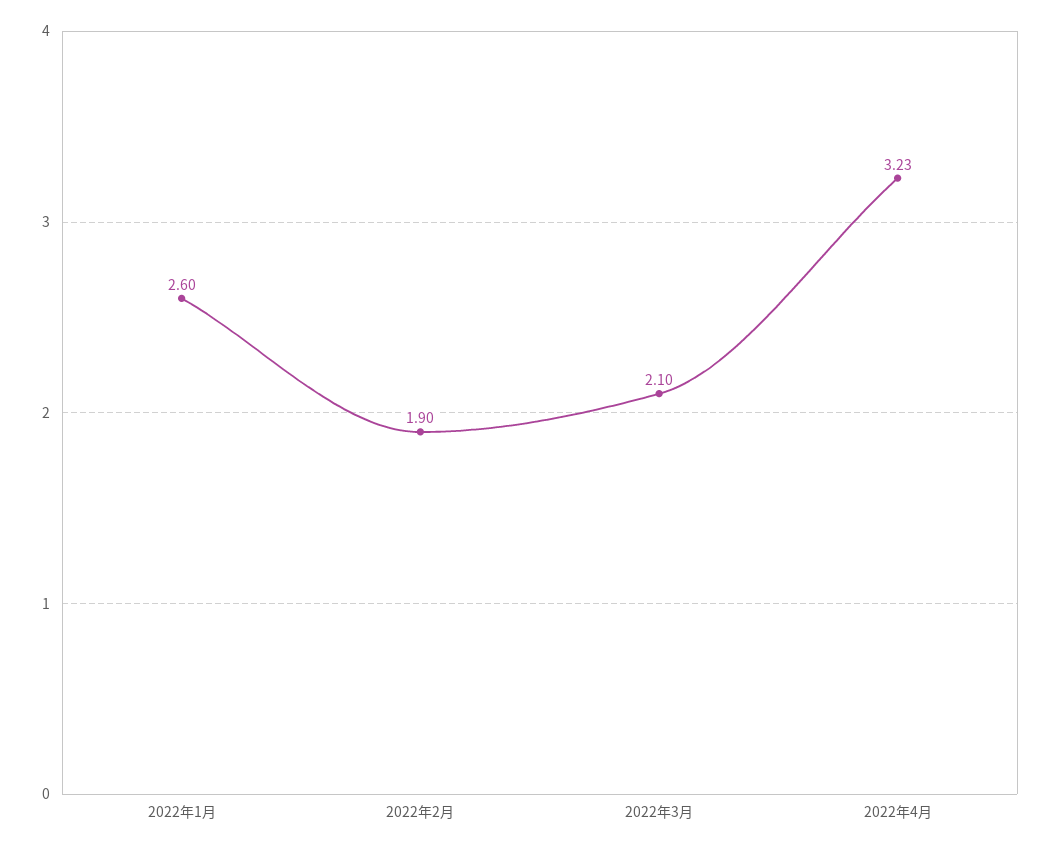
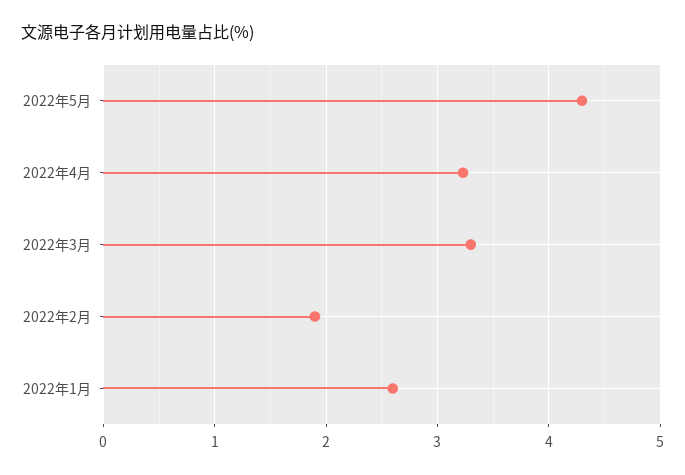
2022年3月: 2.1 -> 3.3
2022年5月: none -> 4.3

